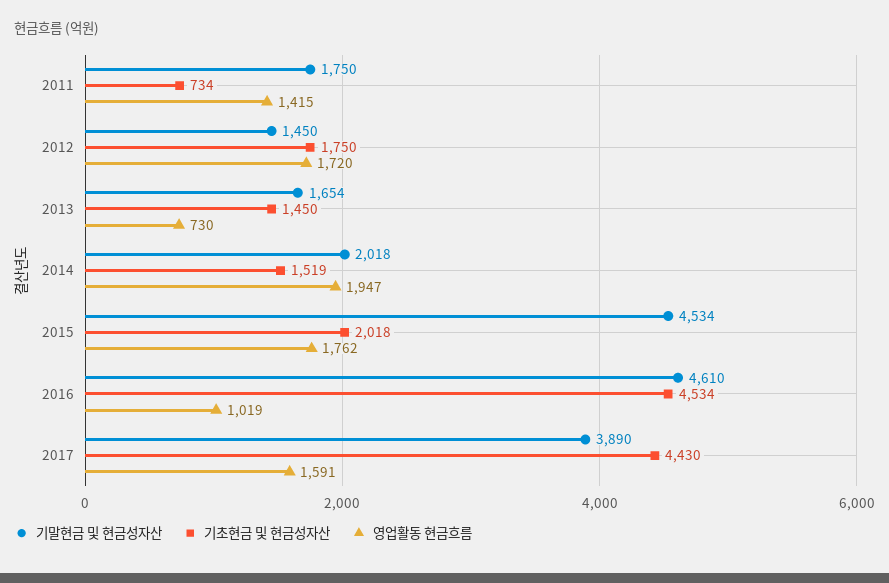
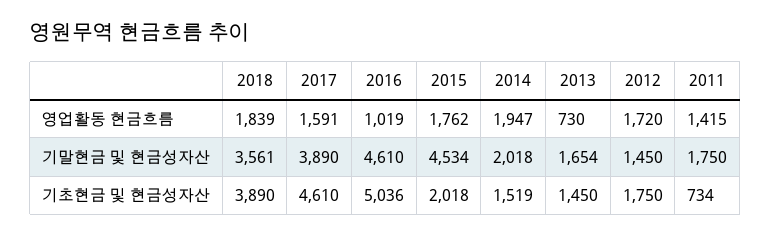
기초현금 및 현금성자산, 2016: 4534 -> 5036
기초현금 및 현금성자산, 2017: 4430 -> 4610
영업활동 현금흐름, 2018: none -> 1839
기말현금 및 현금성자산, 2018: none -> 3561
기초현금 및 현금성자산, 2018: none -> 3890

